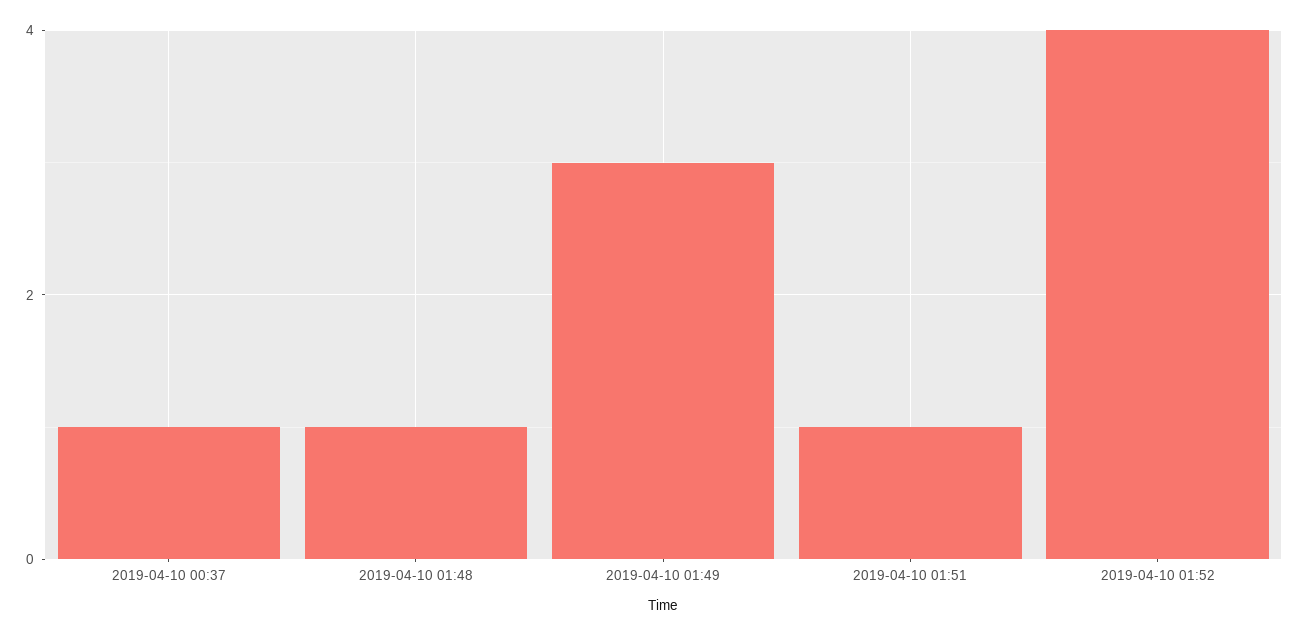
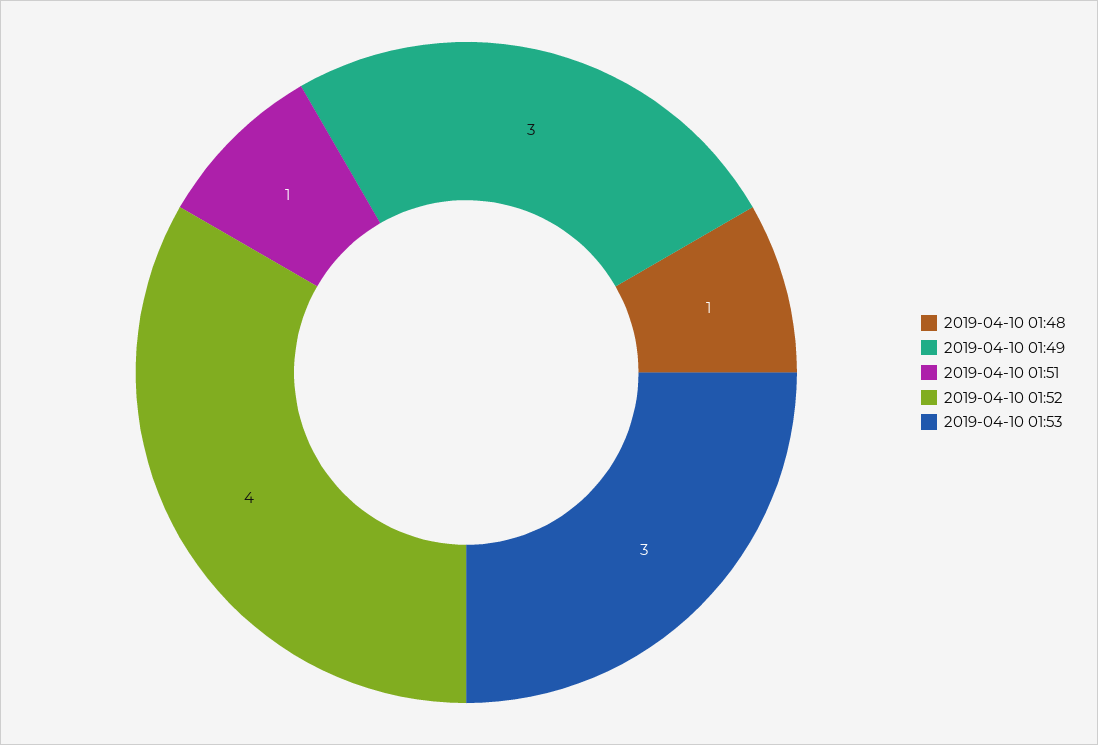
2019-04-10 00:37: 1 -> none
2019-04-10 01:53: none -> 3

